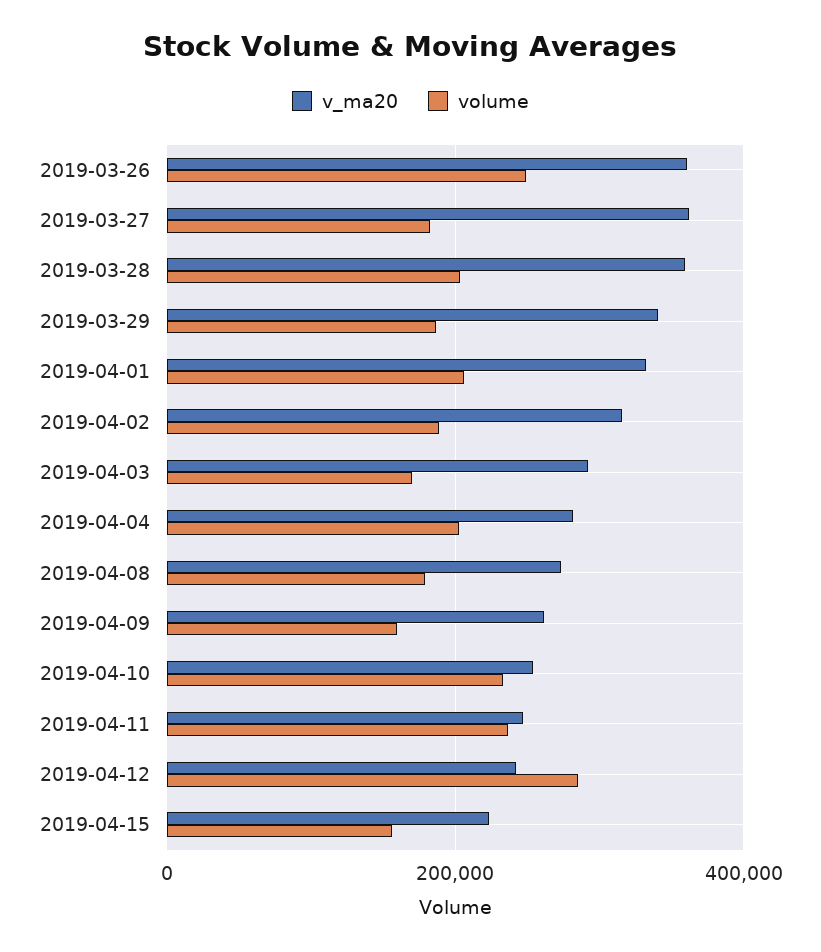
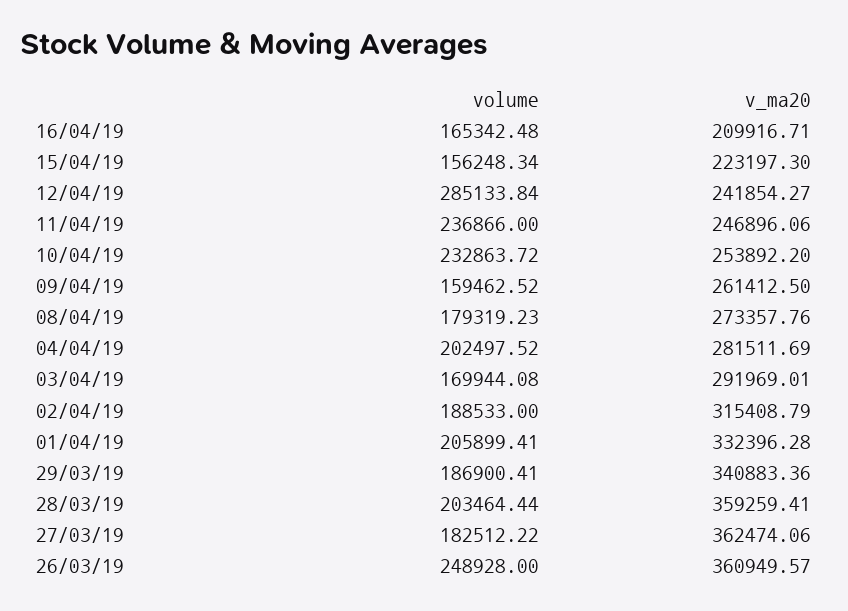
volume, 16/04/19: none -> 165342.48
v_ma20, 16/04/19: none -> 209916.71

